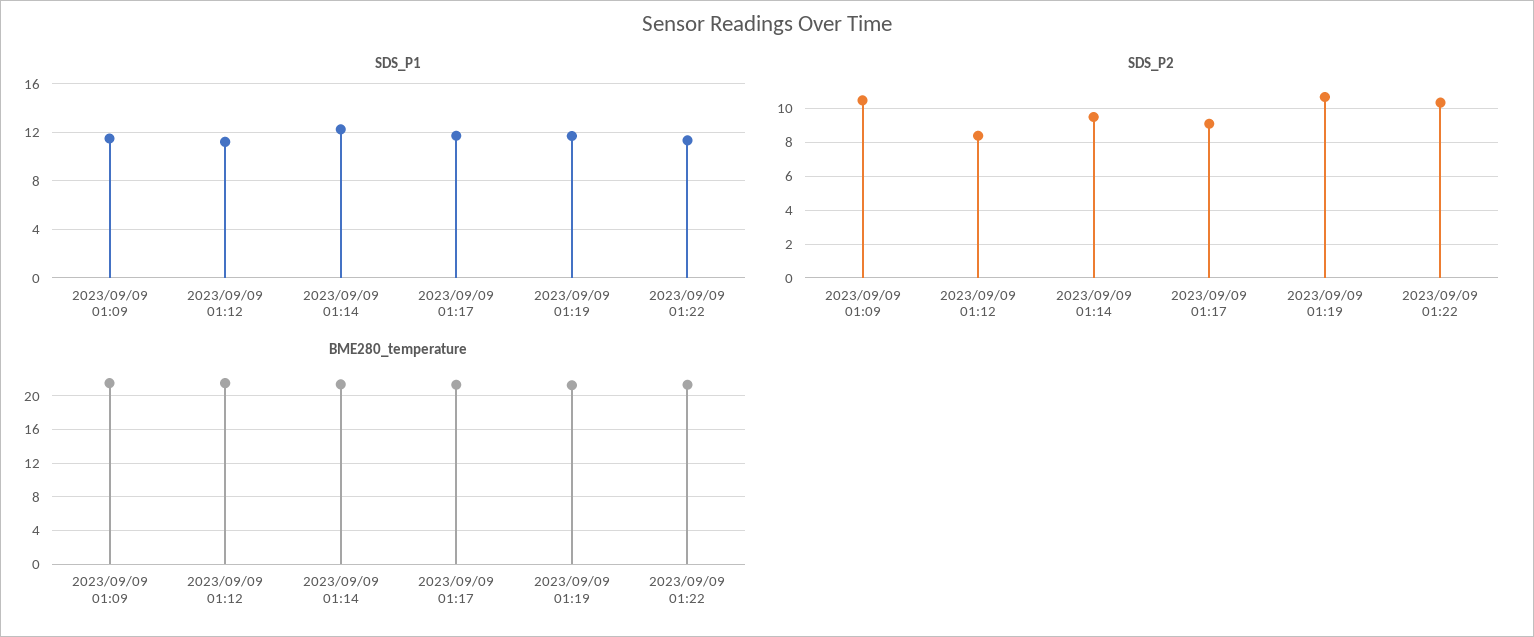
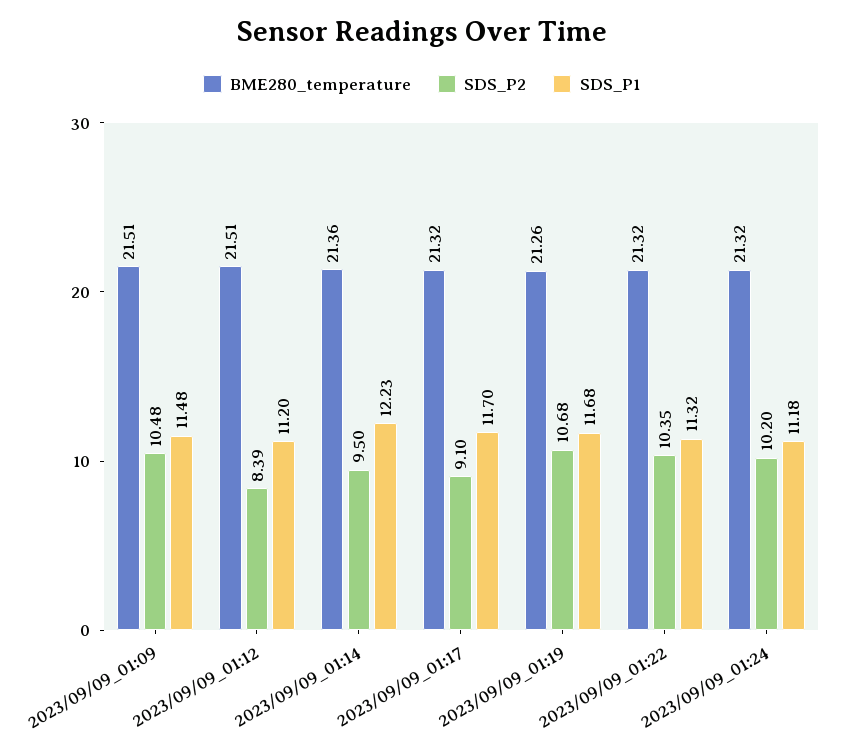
BME280_temperature, 2023/09/09_01:24: none -> 21.32
SDS_P2, 2023/09/09_01:24: none -> 10.2
SDS_P1, 2023/09/09_01:24: none -> 11.18

